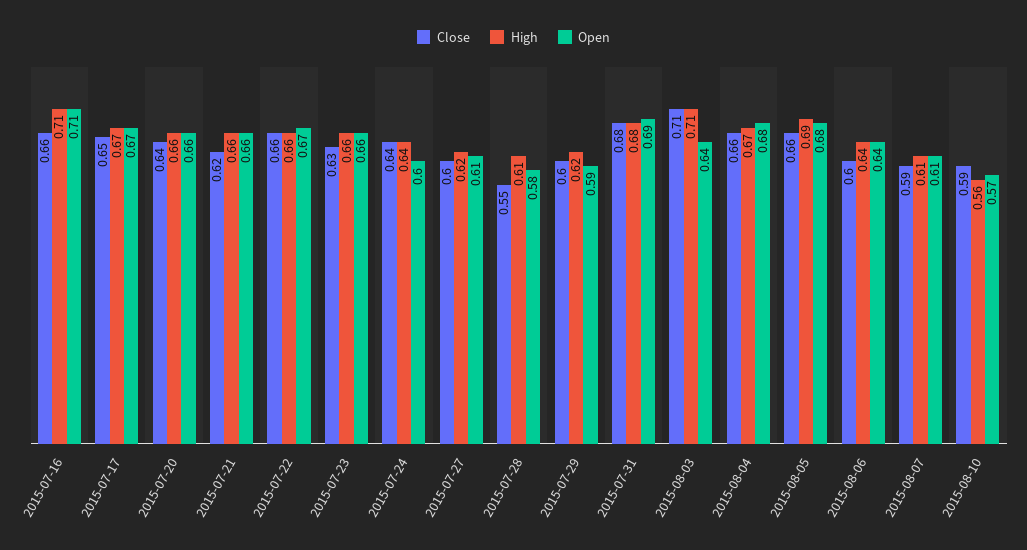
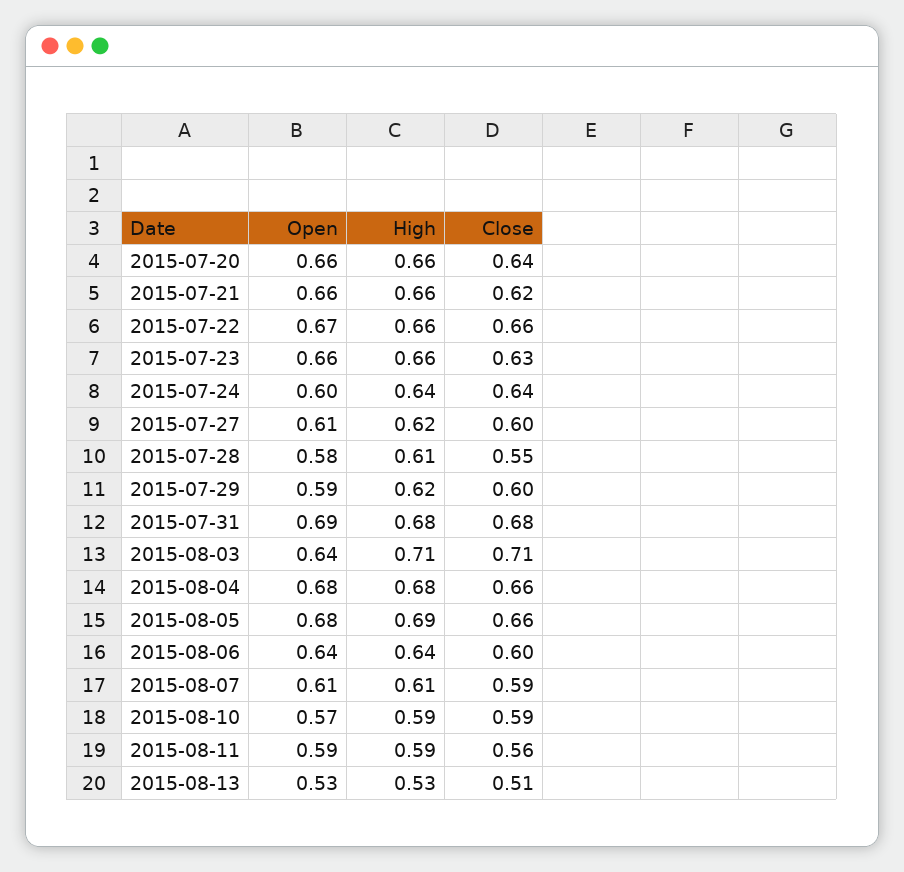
Close, 2015-07-16: 0.66 -> none
High, 2015-07-16: 0.71 -> none
Open, 2015-07-16: 0.71 -> none
Close, 2015-07-17: 0.65 -> none
High, 2015-07-17: 0.67 -> none
Open, 2015-07-17: 0.67 -> none
High, 2015-08-04: 0.67 -> 0.68
High, 2015-08-10: 0.56 -> 0.59
Open, 2015-08-11: none -> 0.59
High, 2015-08-11: none -> 0.59
Close, 2015-08-11: none -> 0.56
Open, 2015-08-13: none -> 0.53
High, 2015-08-13: none -> 0.53
Close, 2015-08-13: none -> 0.51

